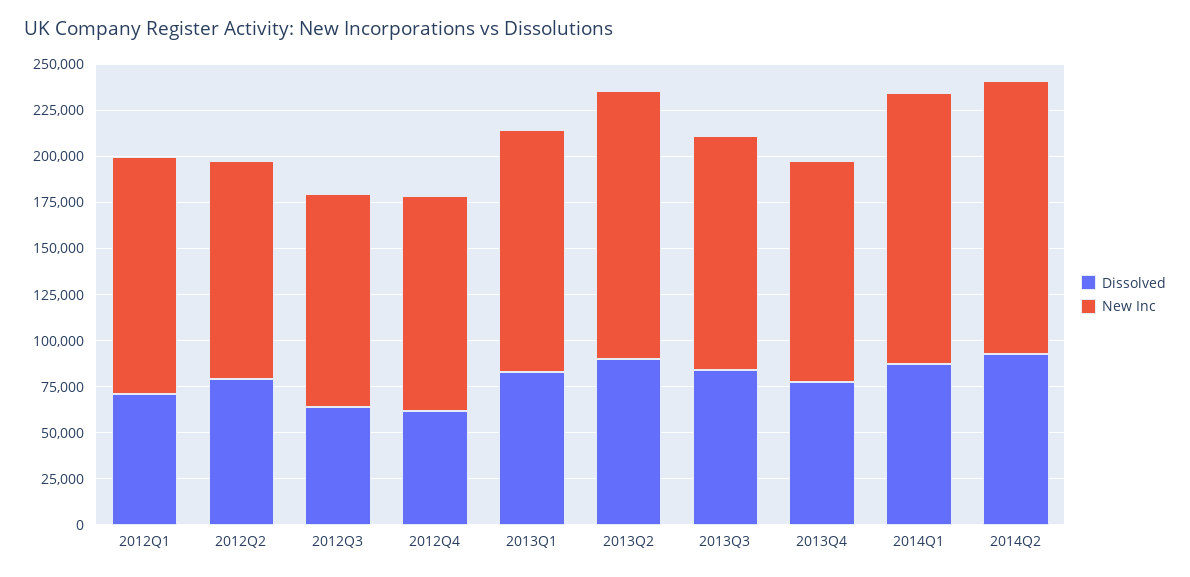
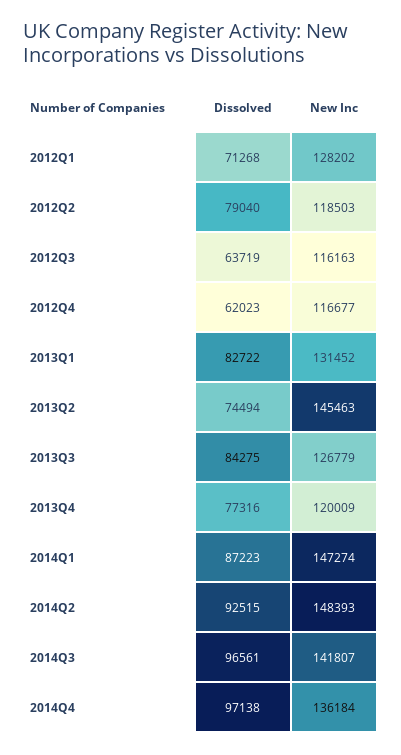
Dissolved, 2013Q2: 90000 -> 74494
Dissolved, 2014Q3: none -> 96561
New Inc, 2014Q3: none -> 141807
Dissolved, 2014Q4: none -> 97138
New Inc, 2014Q4: none -> 136184

